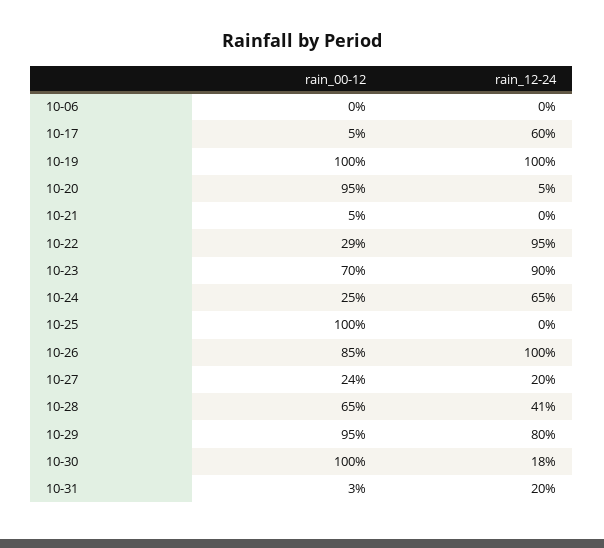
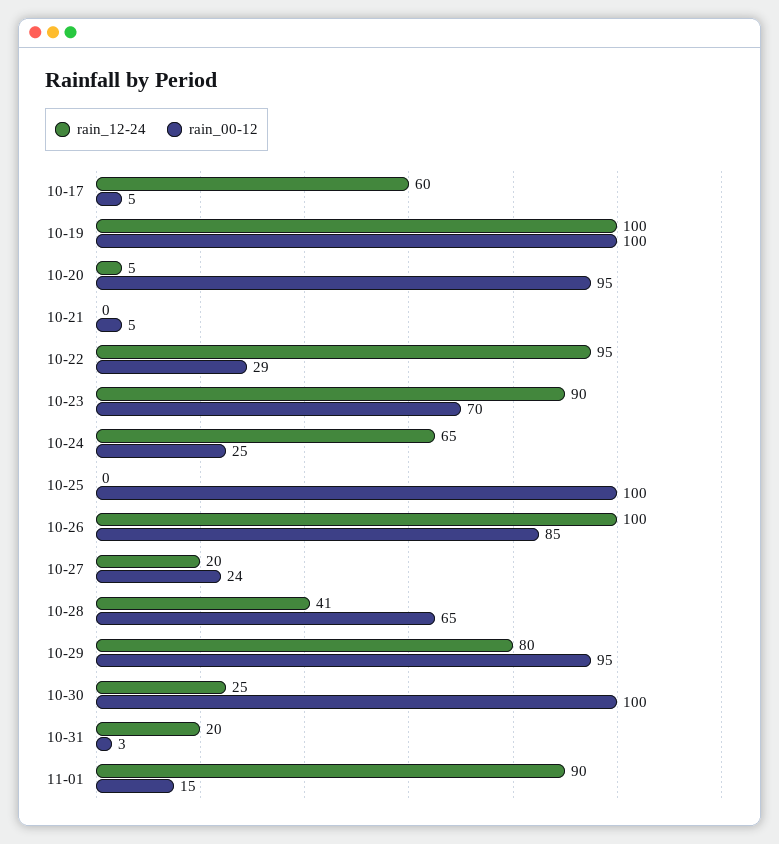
rain_00-12, 10-06: 0 -> none
rain_12-24, 10-06: 0 -> none
rain_12-24, 10-30: 18 -> 25
rain_12-24, 11-01: none -> 90
rain_00-12, 11-01: none -> 15

